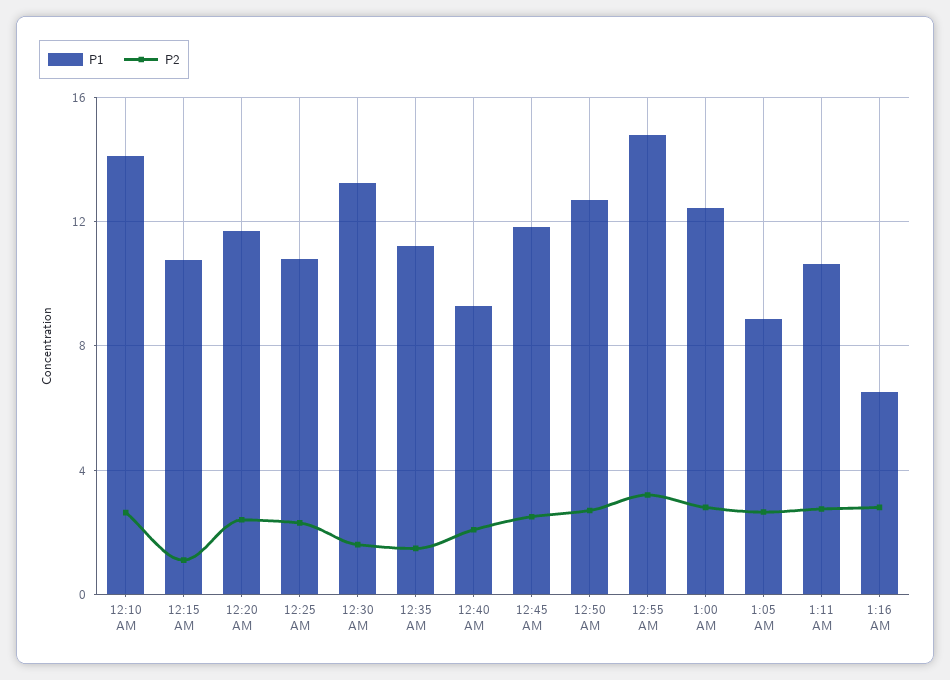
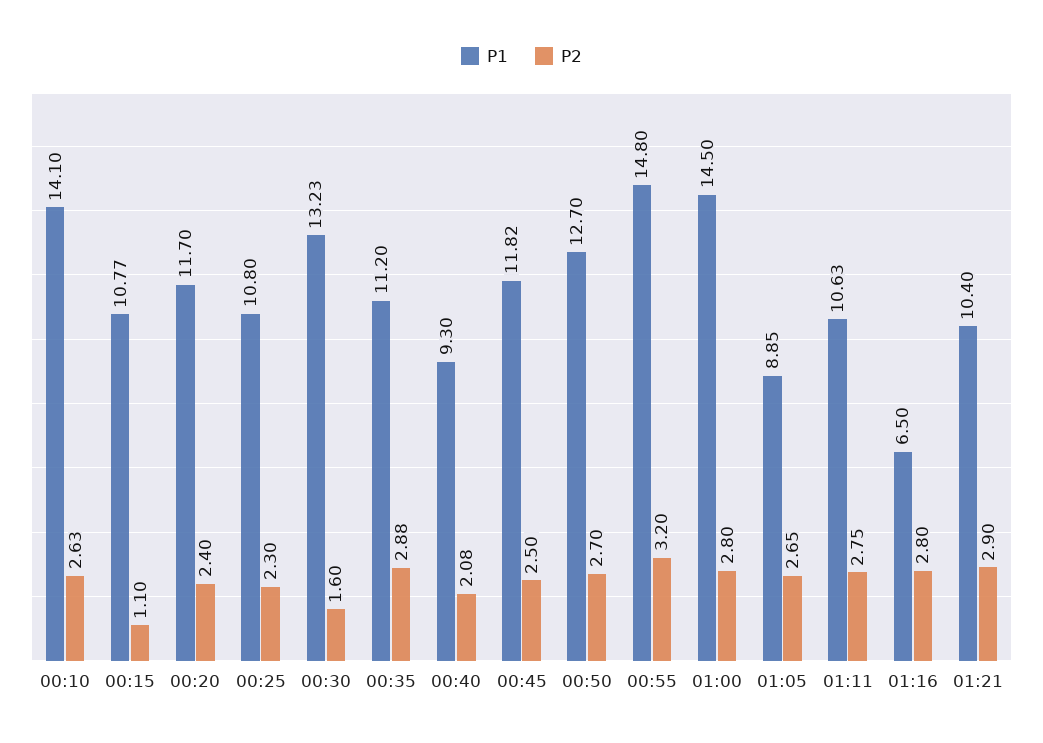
P2, 12:35 AM: 1.5 -> 2.88
P1, 1:00 AM: 12.5 -> 14.5
P1, 01:21: none -> 10.4
P2, 01:21: none -> 2.9

